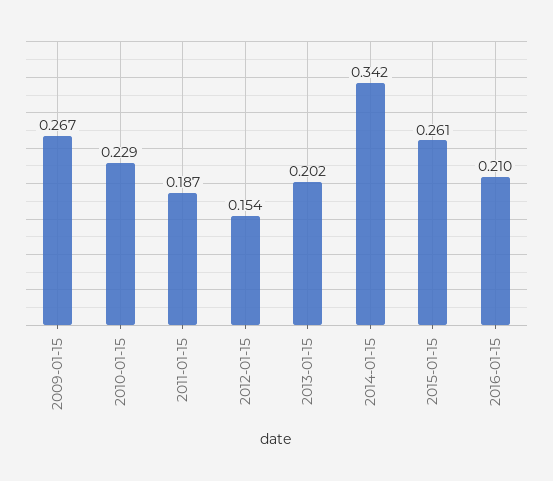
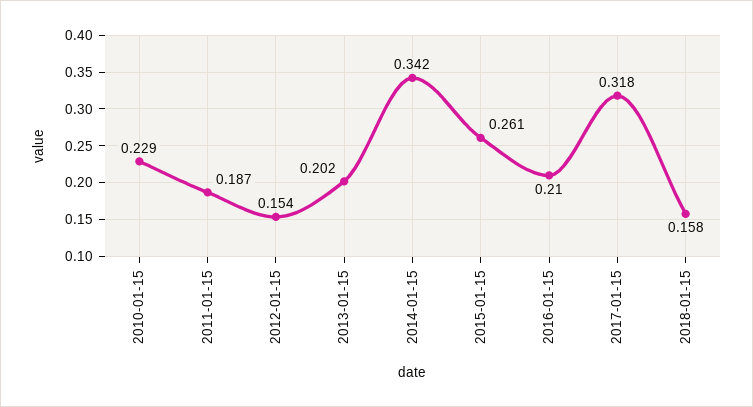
2009-01-15: 0.267 -> none
2017-01-15: none -> 0.318
2018-01-15: none -> 0.158

